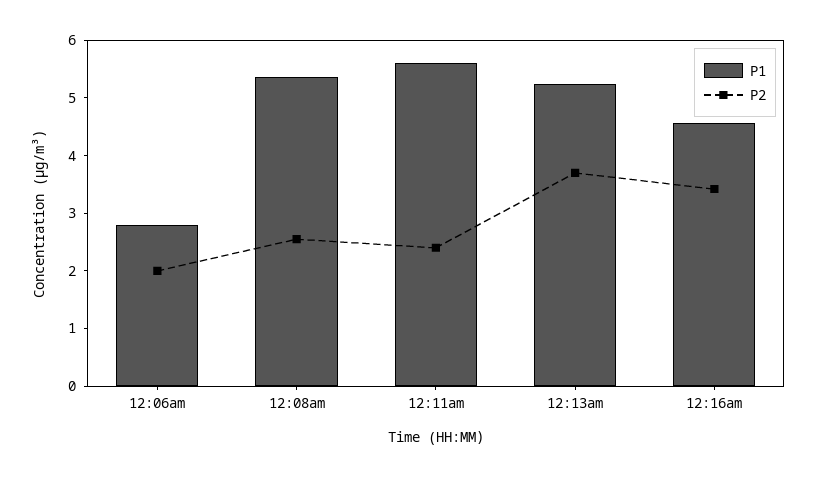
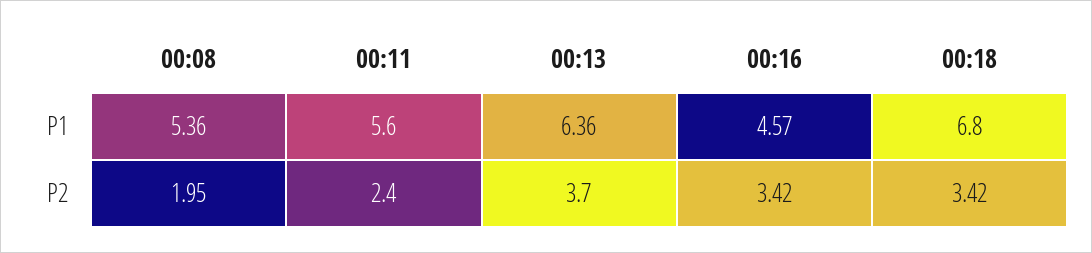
P1, 12:06am: 2.8 -> none
P2, 12:06am: 2 -> none
P2, 12:08am: 2.6 -> 1.95
P1, 12:13am: 5.2 -> 6.36
P1, 00:18: none -> 6.8
P2, 00:18: none -> 3.42

